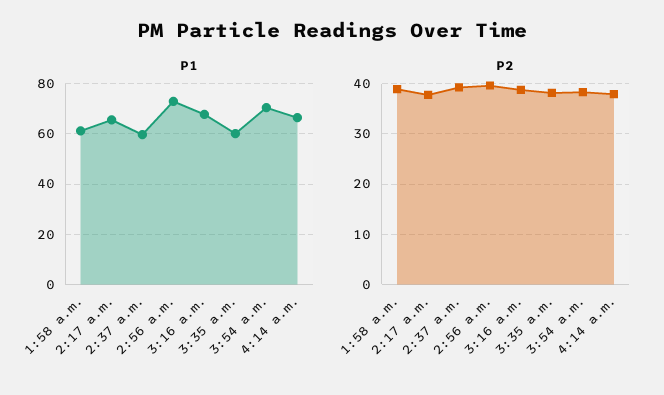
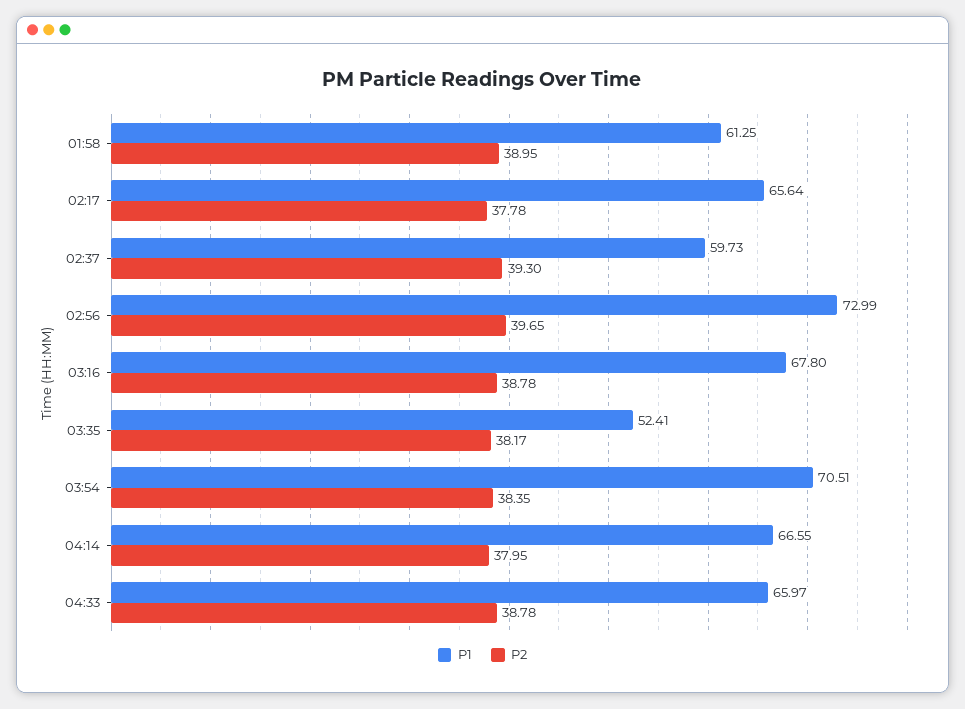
P1, 3:35 a.m.: 60 -> 52.41
P1, 04:33: none -> 65.97
P2, 04:33: none -> 38.78

